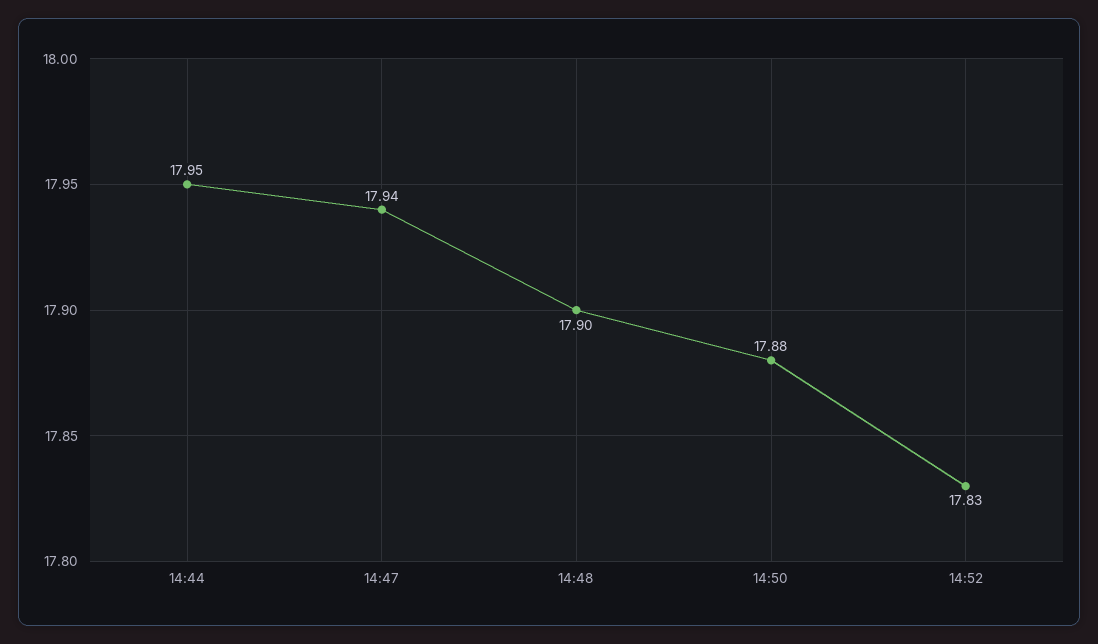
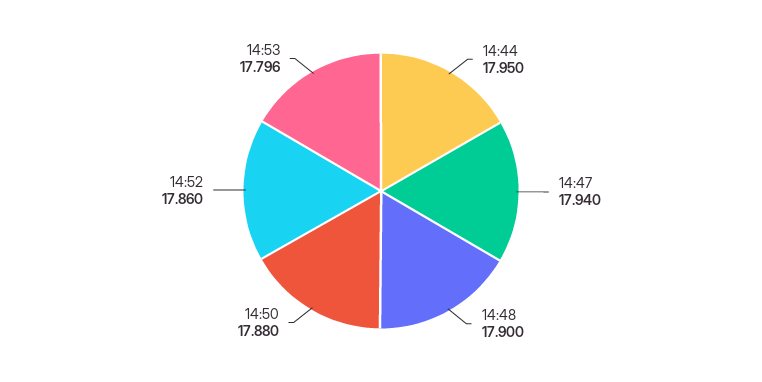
14:52: 17.83 -> 17.86
14:53: none -> 17.796

